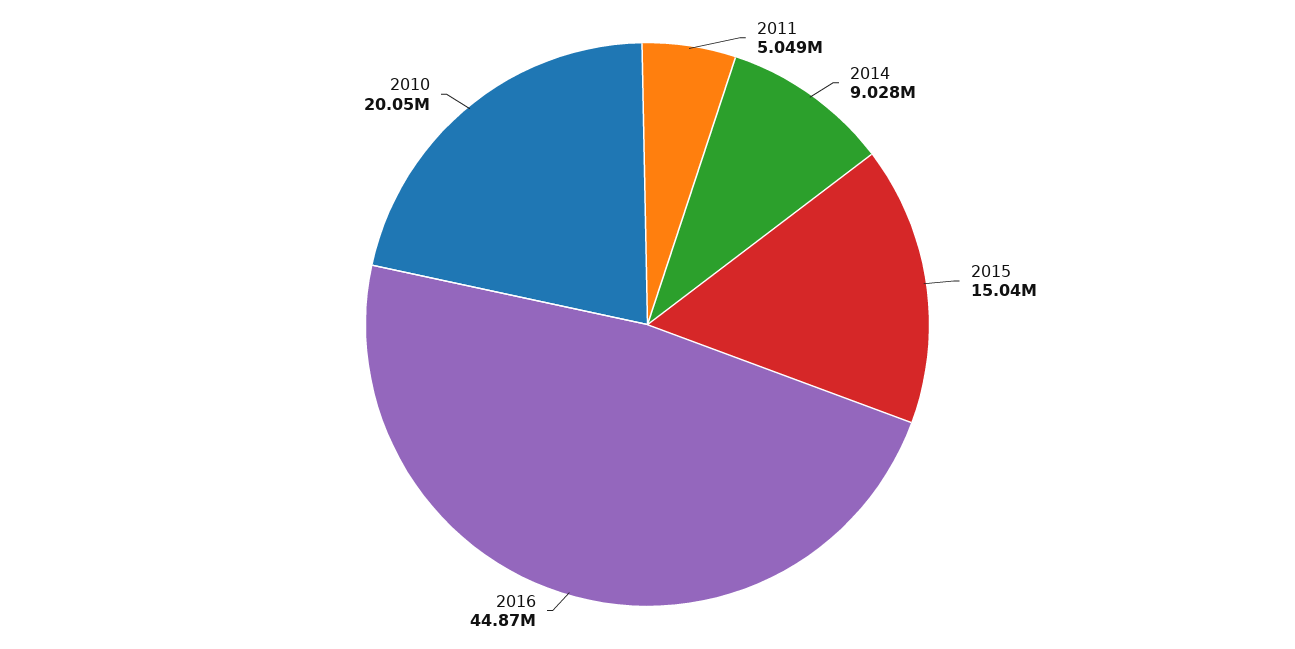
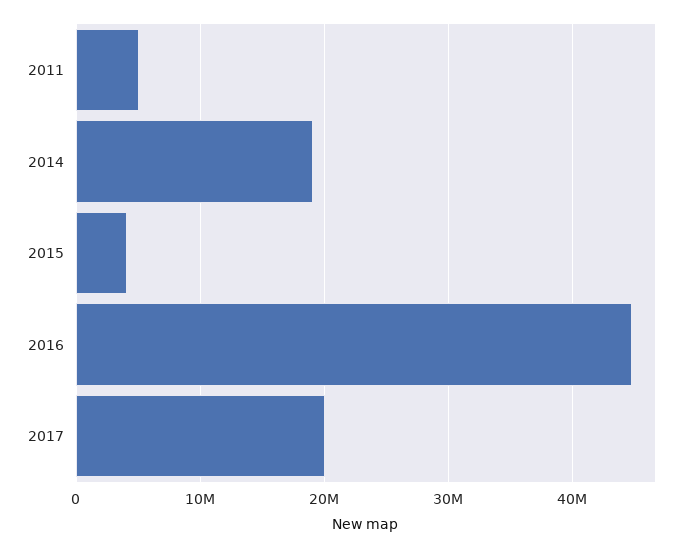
2014: 9028000 -> 19000000
2015: 15040000 -> 4000000
2010: 20050000 -> none
2017: none -> 20000000

